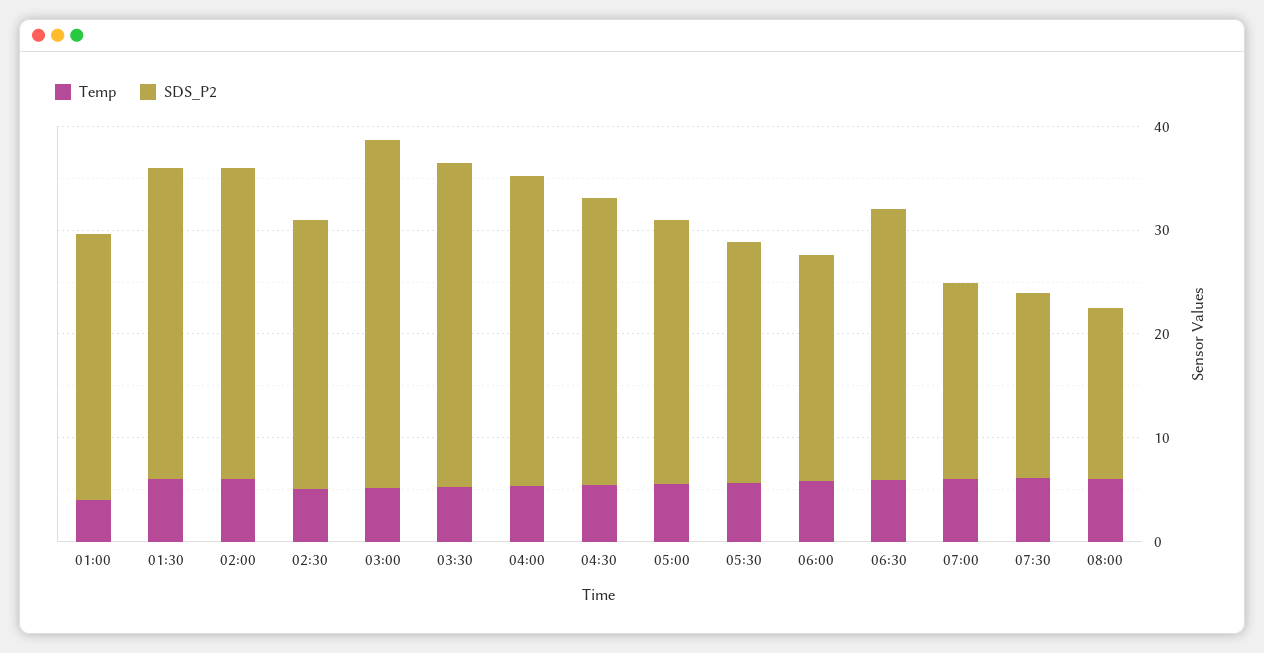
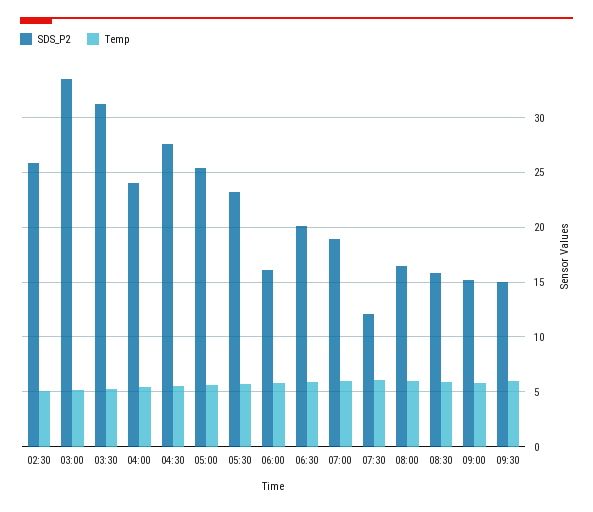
Temp, 01:00: 4 -> none
SDS_P2, 01:00: 26 -> none
Temp, 01:30: 6 -> none
SDS_P2, 01:30: 30 -> none
Temp, 02:00: 6 -> none
SDS_P2, 02:00: 30 -> none
SDS_P2, 04:00: 30 -> 24
SDS_P2, 06:00: 22 -> 16
SDS_P2, 06:30: 26 -> 20
SDS_P2, 07:30: 18 -> 12
SDS_P2, 08:30: none -> 16
Temp, 08:30: none -> 6
SDS_P2, 09:00: none -> 15
Temp, 09:00: none -> 6
SDS_P2, 09:30: none -> 15
Temp, 09:30: none -> 6

